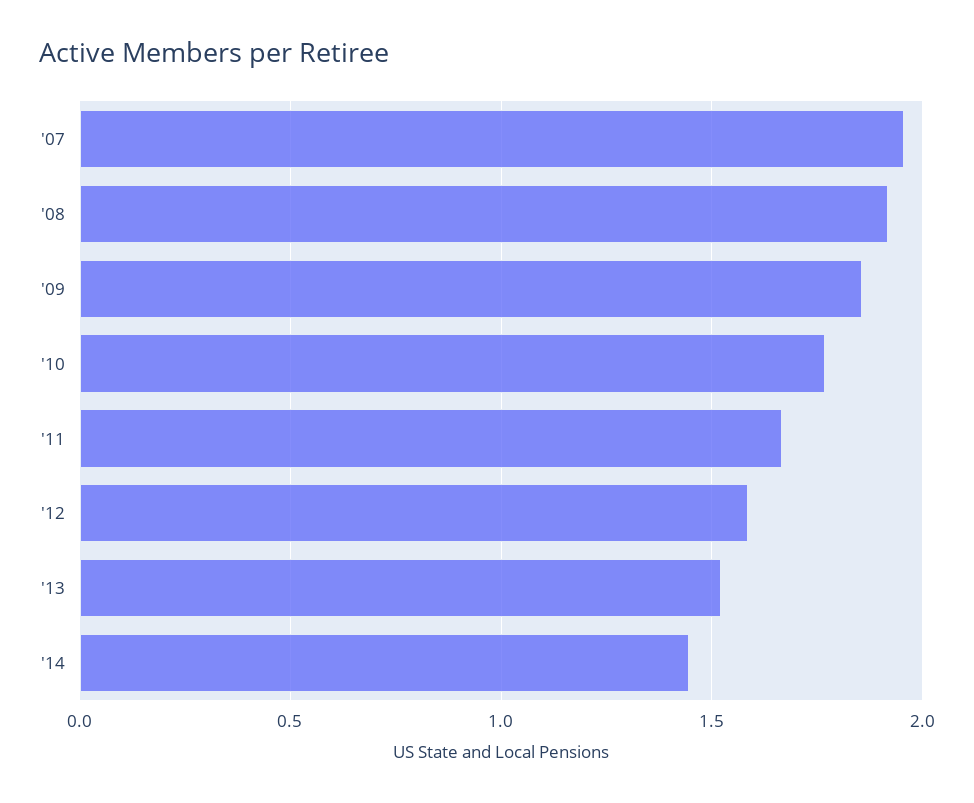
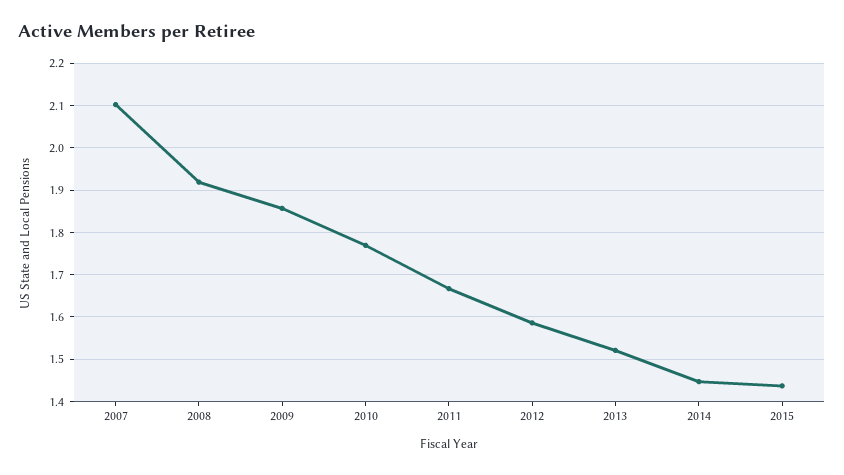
'07: 1.95 -> 2.1
2015: none -> 1.44

